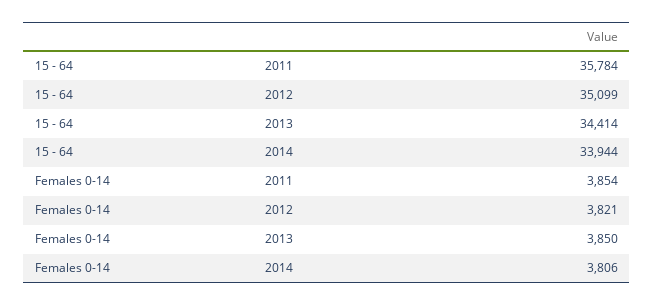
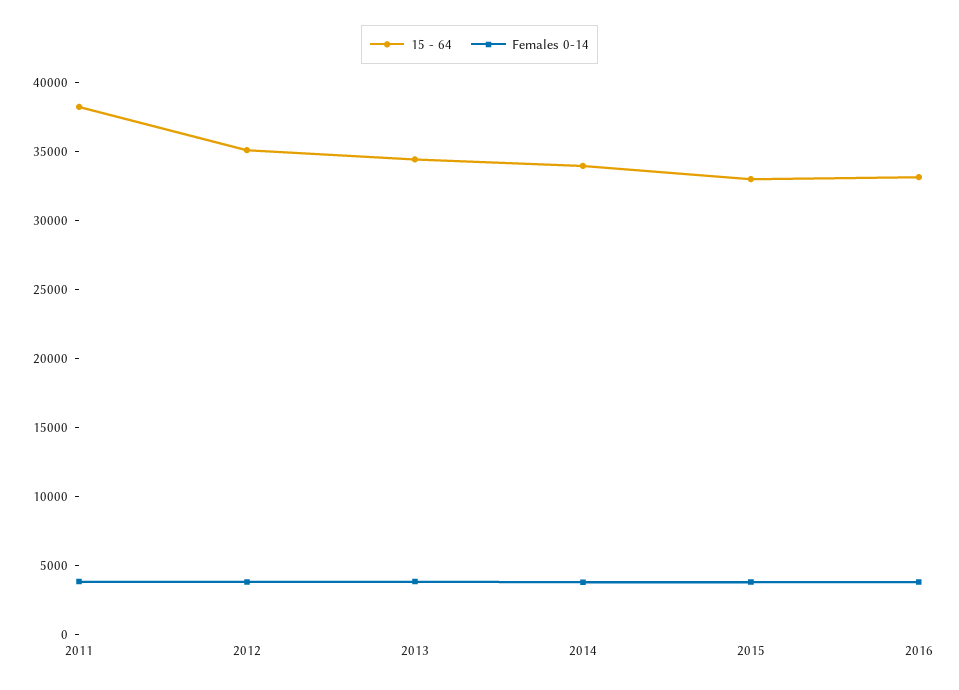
15 - 64, 2011: 35784 -> 38000
15 - 64, 2015: none -> 33000
Females 0-14, 2015: none -> 4000
15 - 64, 2016: none -> 33000
Females 0-14, 2016: none -> 4000

